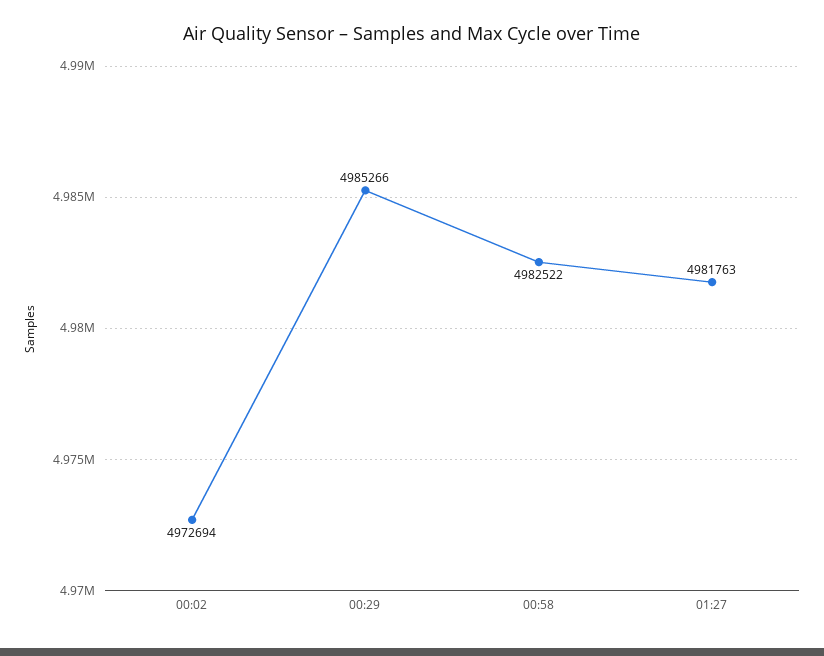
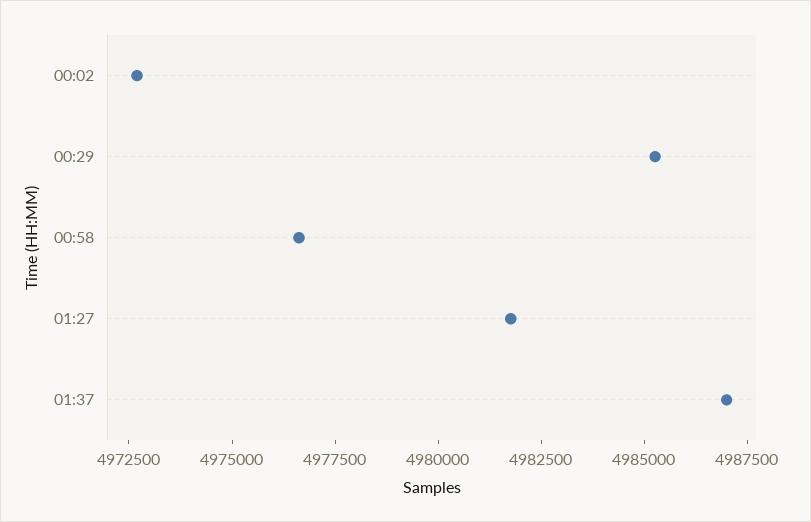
00:58: 4982522 -> 4976500
01:37: none -> 4987000

